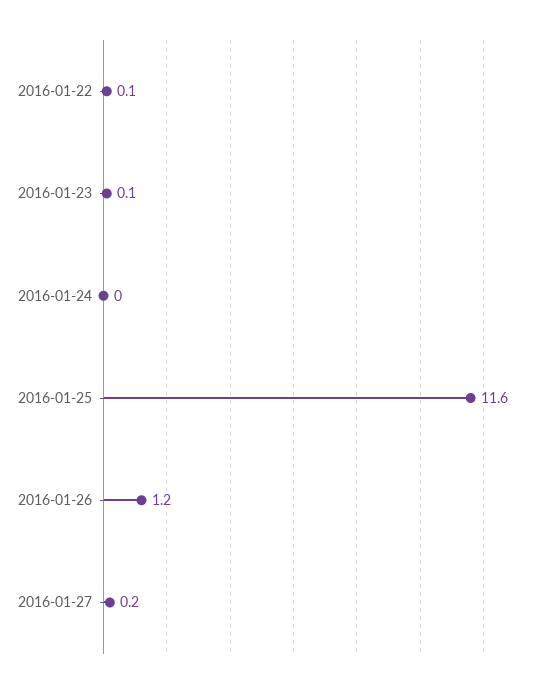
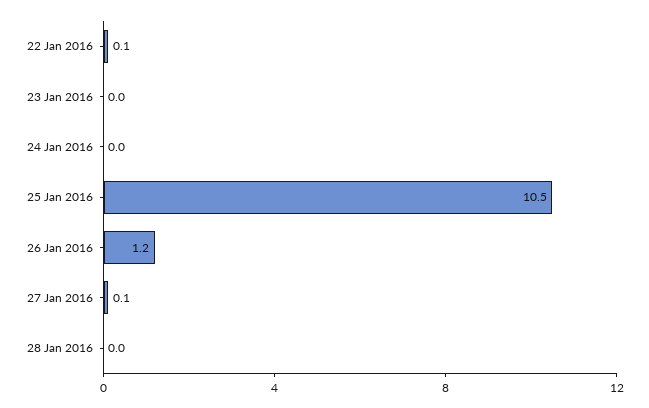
2016-01-23: 0.1 -> 0
2016-01-25: 11.6 -> 10.5
2016-01-27: 0.2 -> 0.1
28 Jan 2016: none -> 0

